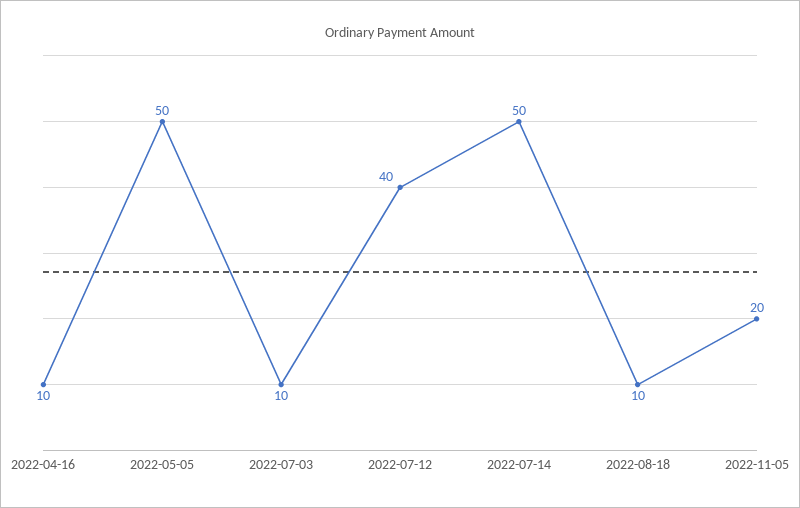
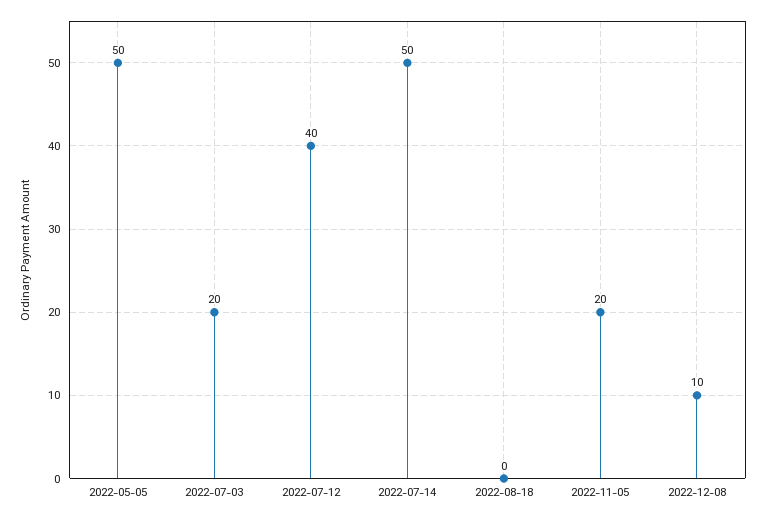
2022-04-16: 10 -> none
2022-07-03: 10 -> 20
2022-08-18: 10 -> 0
2022-12-08: none -> 10

